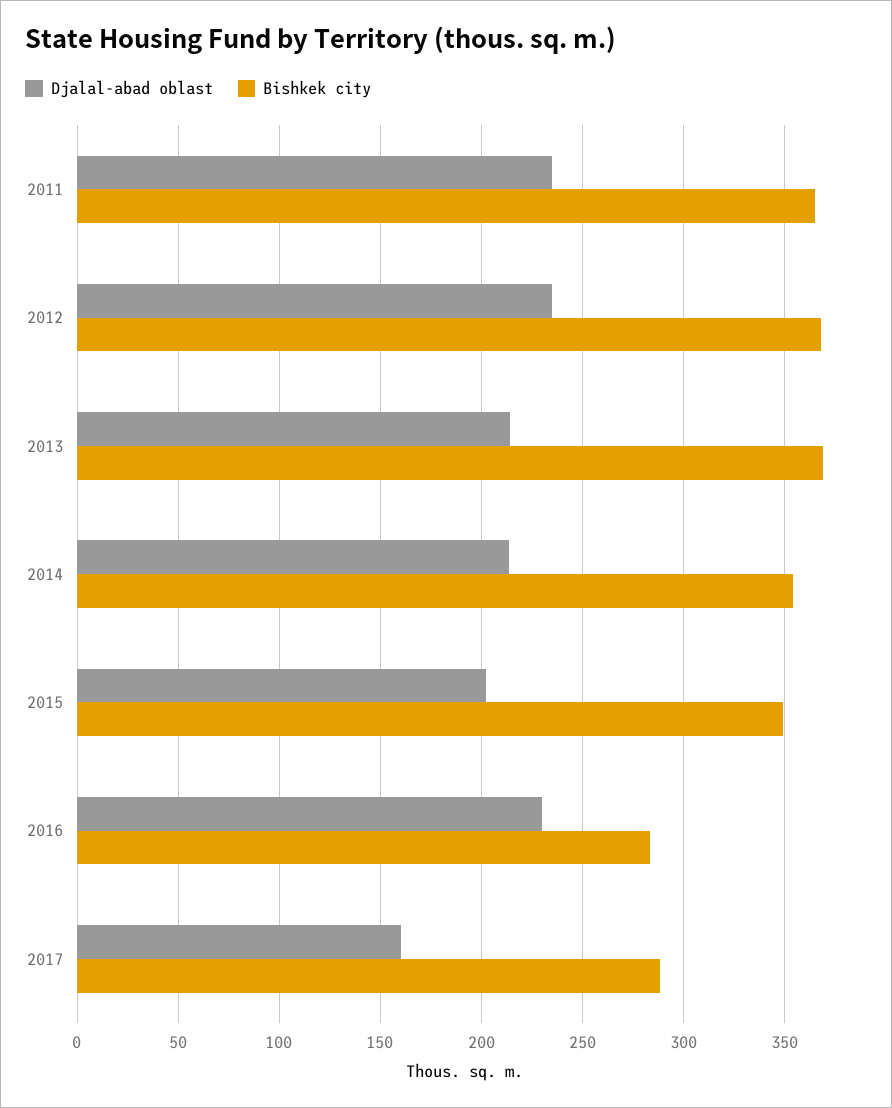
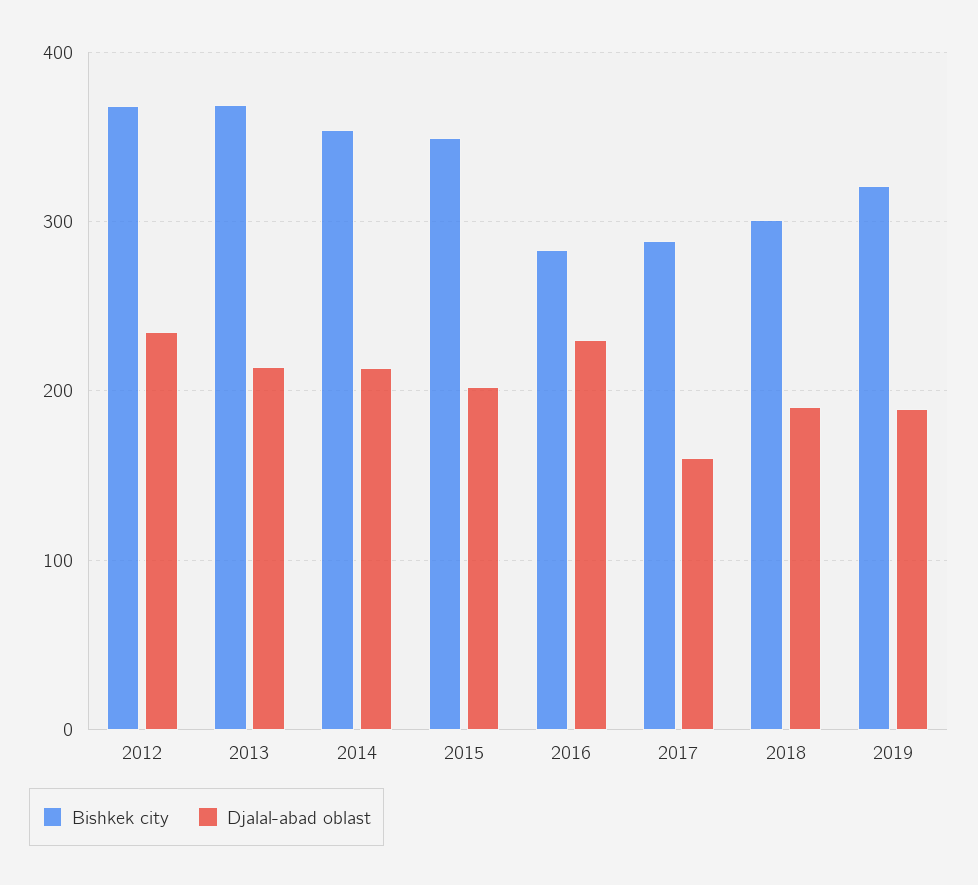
Djalal-abad oblast, 2011: 235 -> none
Bishkek city, 2011: 365 -> none
Bishkek city, 2018: none -> 300
Djalal-abad oblast, 2018: none -> 190
Bishkek city, 2019: none -> 320
Djalal-abad oblast, 2019: none -> 190

